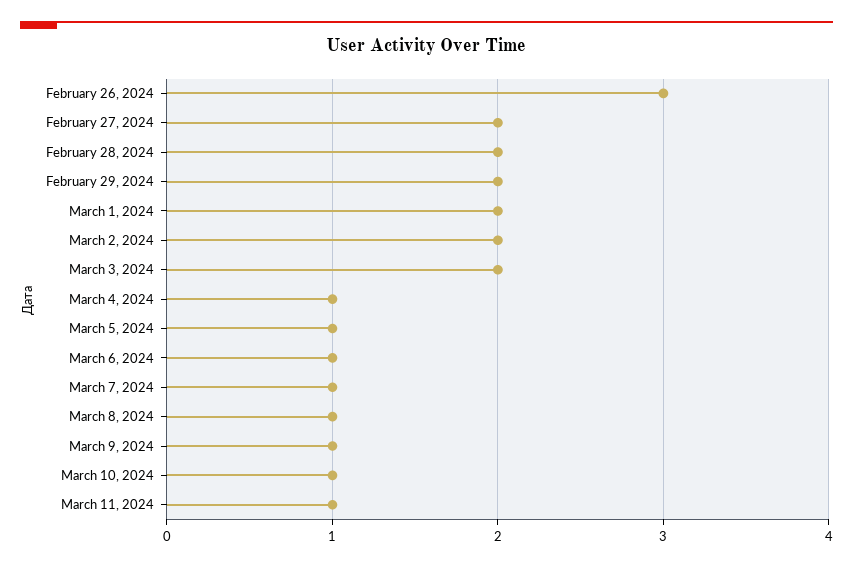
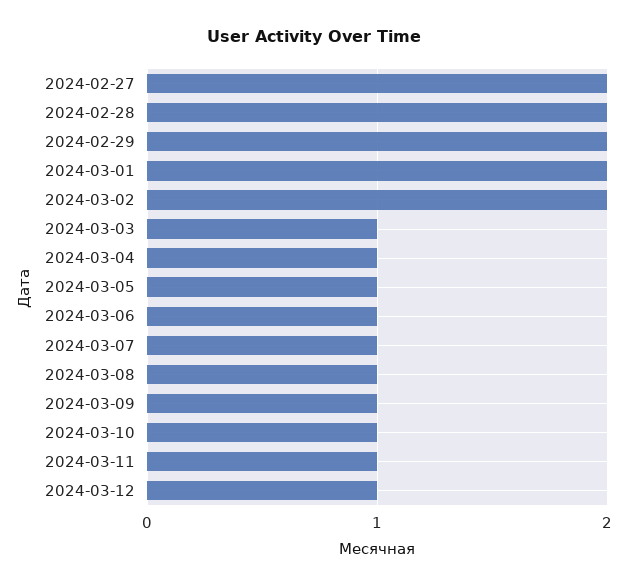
February 26, 2024: 3 -> none
March 3, 2024: 2 -> 1
2024-03-12: none -> 1

